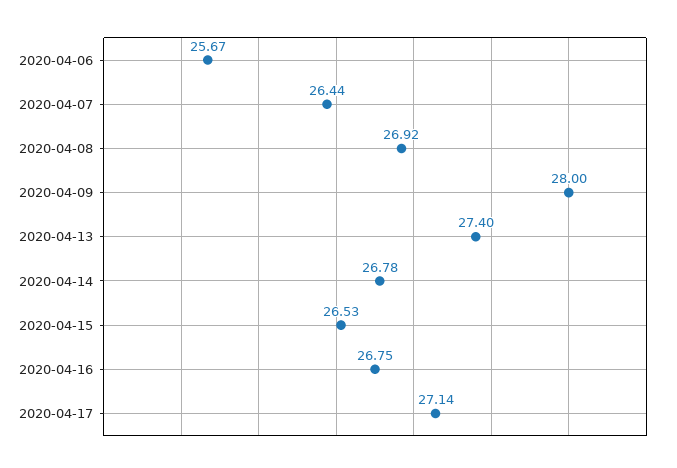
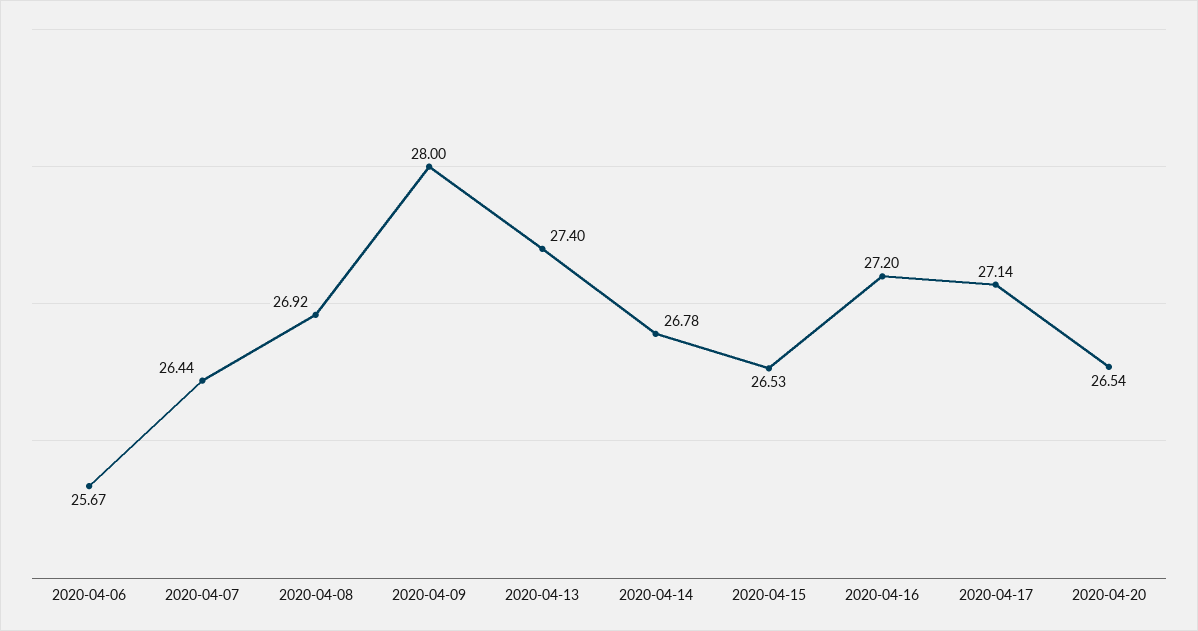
2020-04-16: 26.75 -> 27.2
2020-04-20: none -> 26.54

